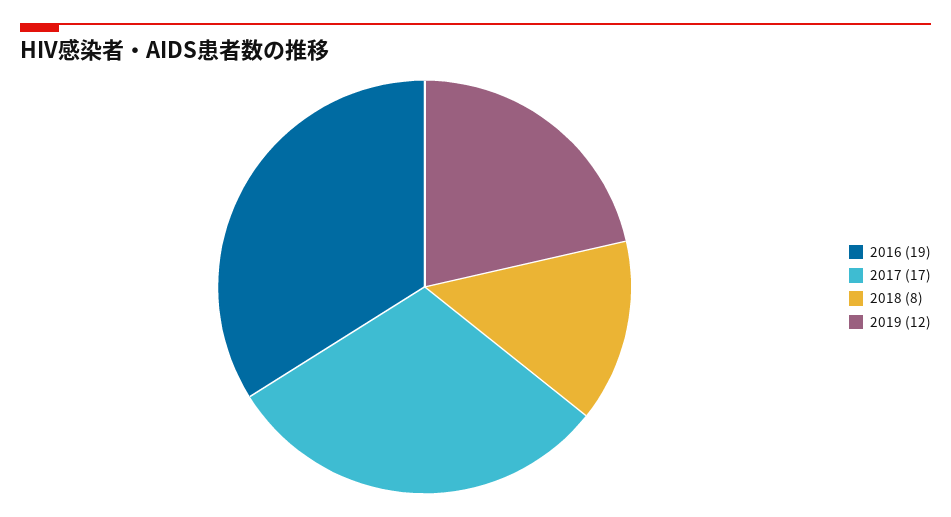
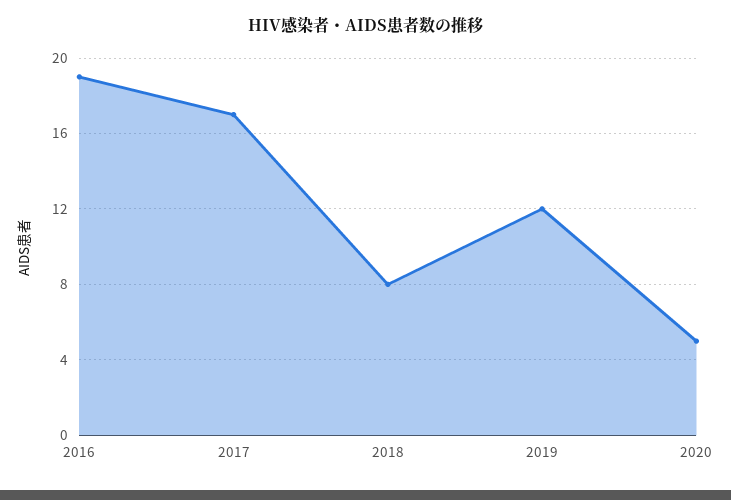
2020: none -> 5

